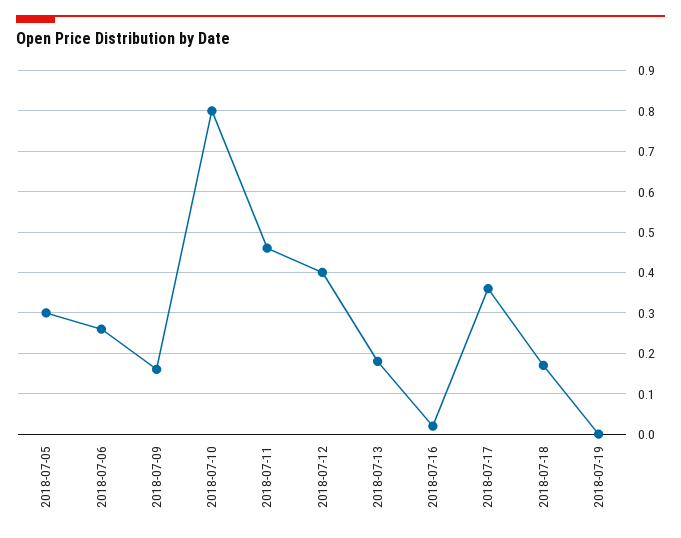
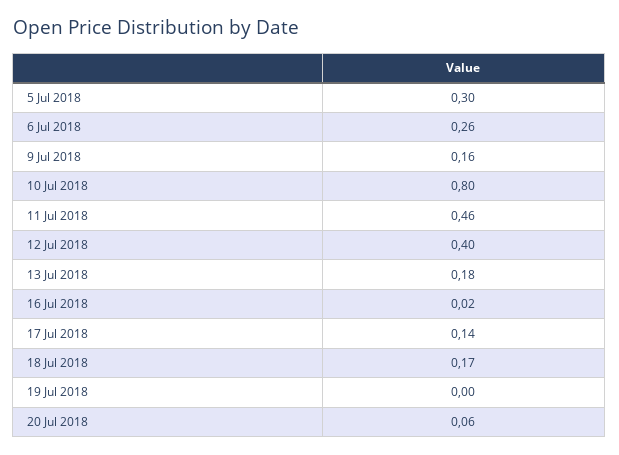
2018-07-17: 0.35 -> 0.14
20 Jul 2018: none -> 0.06

